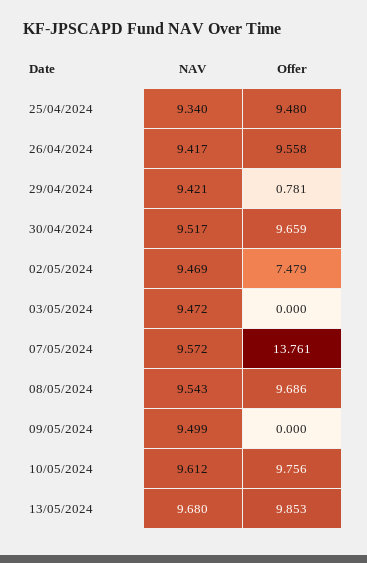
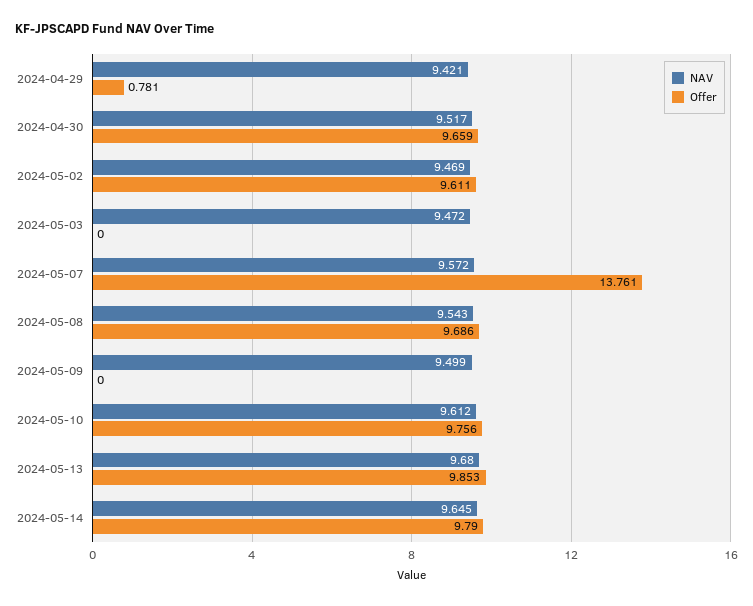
NAV, 25/04/2024: 9.34 -> none
Offer, 25/04/2024: 9.48 -> none
NAV, 26/04/2024: 9.417 -> none
Offer, 26/04/2024: 9.558 -> none
Offer, 02/05/2024: 7.479 -> 9.611
NAV, 2024-05-14: none -> 9.645
Offer, 2024-05-14: none -> 9.79

